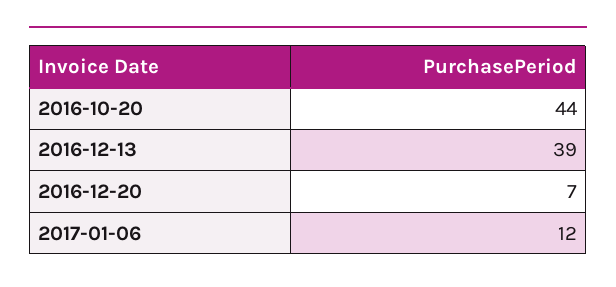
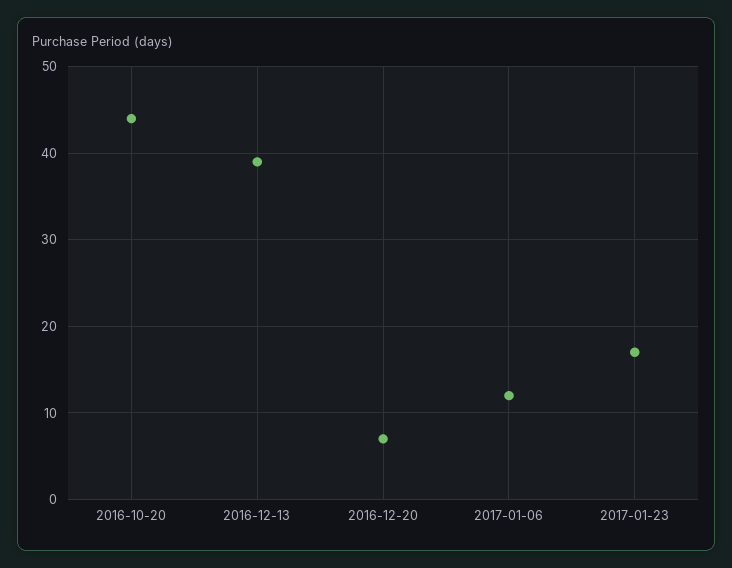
2017-01-23: none -> 17

